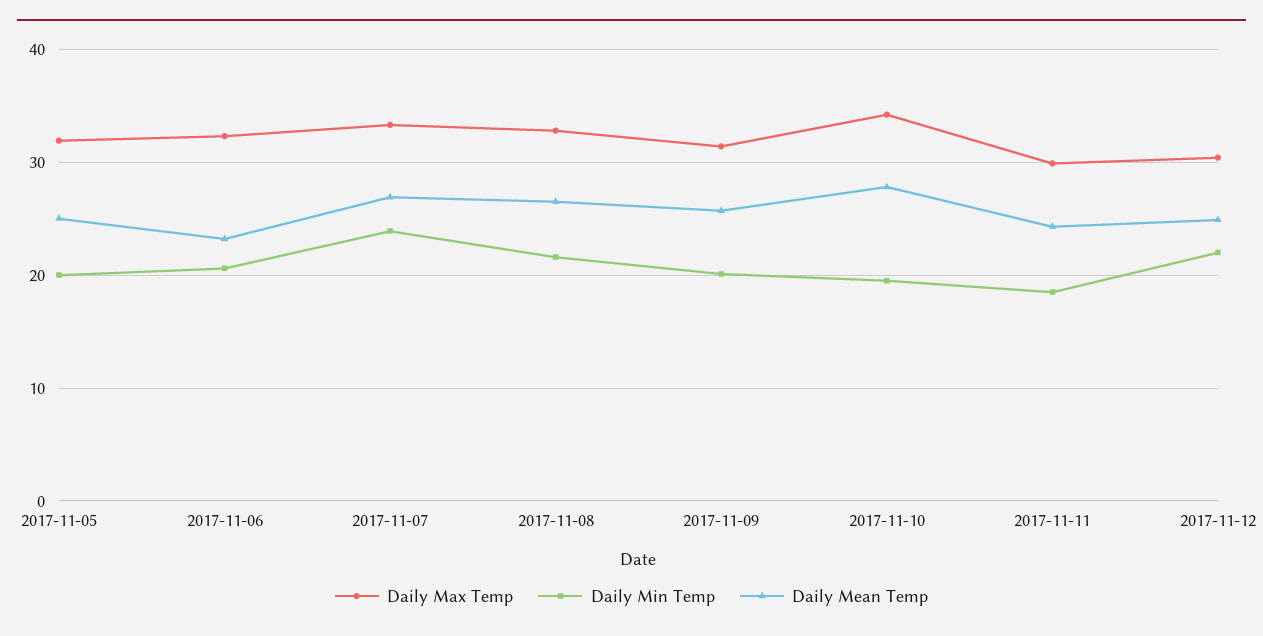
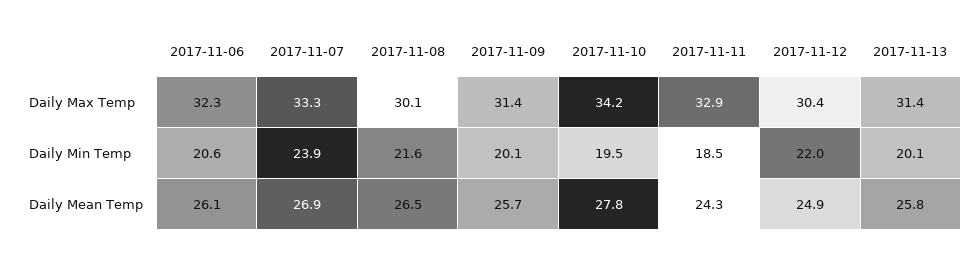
Daily Max Temp, 2017-11-05: 32 -> none
Daily Min Temp, 2017-11-05: 20 -> none
Daily Mean Temp, 2017-11-05: 25 -> none
Daily Mean Temp, 2017-11-06: 23 -> 26.1
Daily Max Temp, 2017-11-08: 33 -> 30.1
Daily Max Temp, 2017-11-11: 30 -> 32.9
Daily Max Temp, 2017-11-13: none -> 31.4
Daily Min Temp, 2017-11-13: none -> 20.1
Daily Mean Temp, 2017-11-13: none -> 25.8

